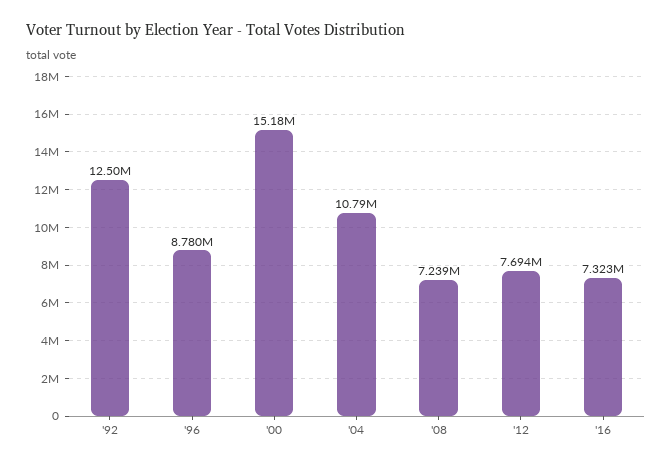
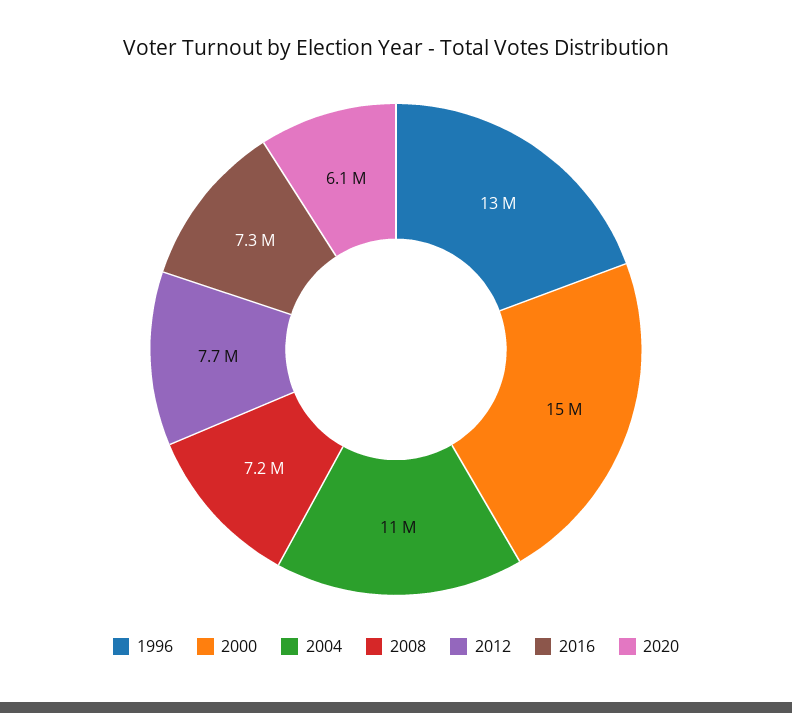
'92: 12500000 -> none
'96: 8780000 -> 13000000
2020: none -> 6100000

